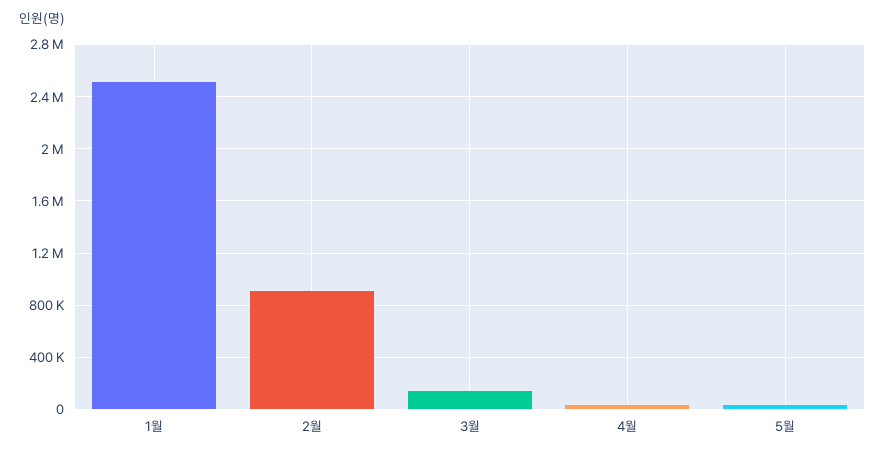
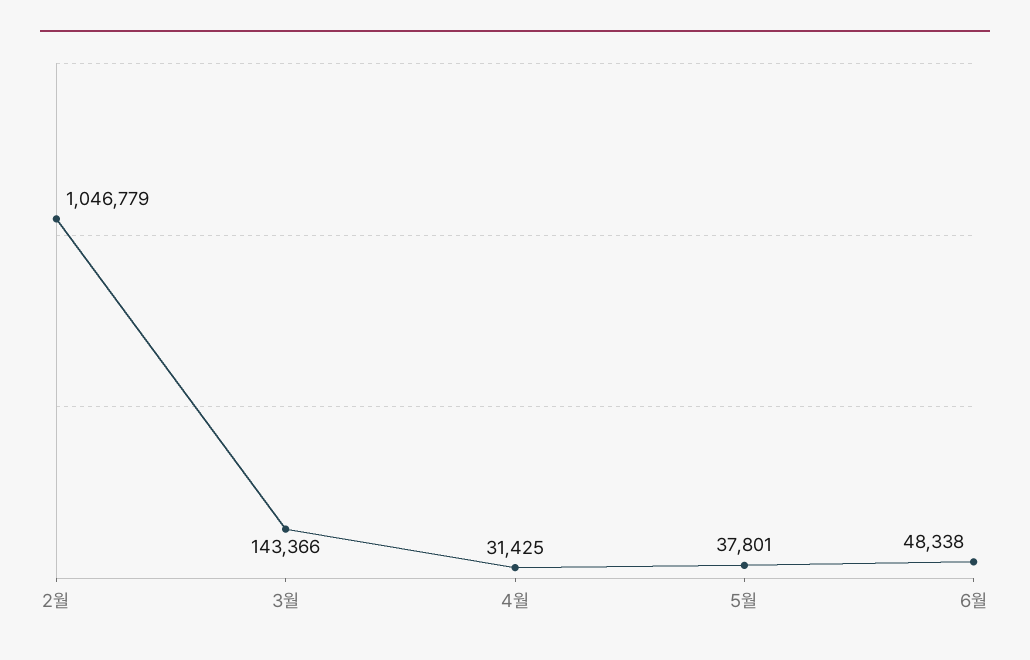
1월: 2500000 -> none
2월: 900000 -> 1046779
6월: none -> 48338

